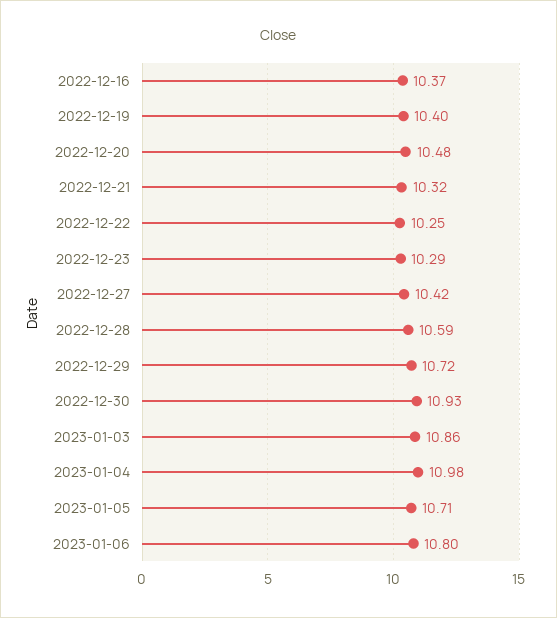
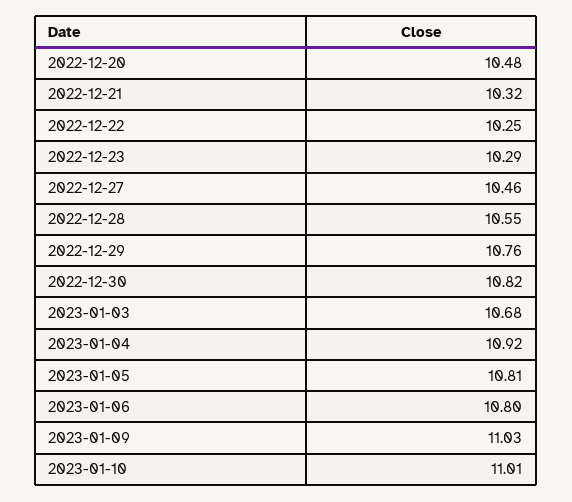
2022-12-16: 10.37 -> none
2022-12-19: 10.4 -> none
2022-12-27: 10.42 -> 10.46
2022-12-28: 10.59 -> 10.55
2022-12-29: 10.72 -> 10.76
2022-12-30: 10.93 -> 10.82
2023-01-03: 10.86 -> 10.68
2023-01-04: 10.98 -> 10.92
2023-01-05: 10.71 -> 10.81
2023-01-09: none -> 11.03
2023-01-10: none -> 11.01

